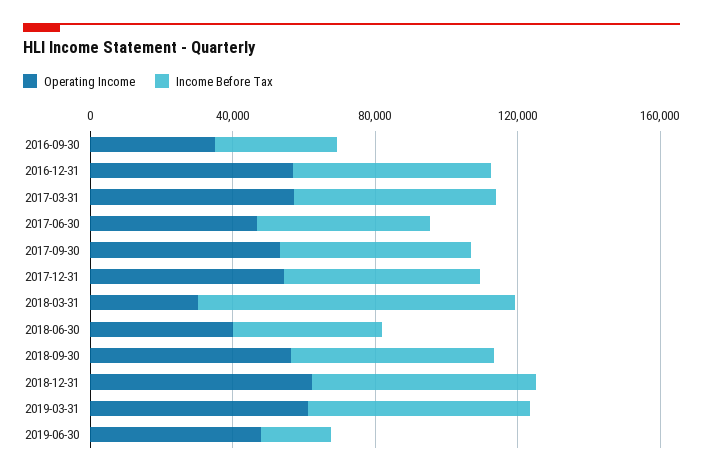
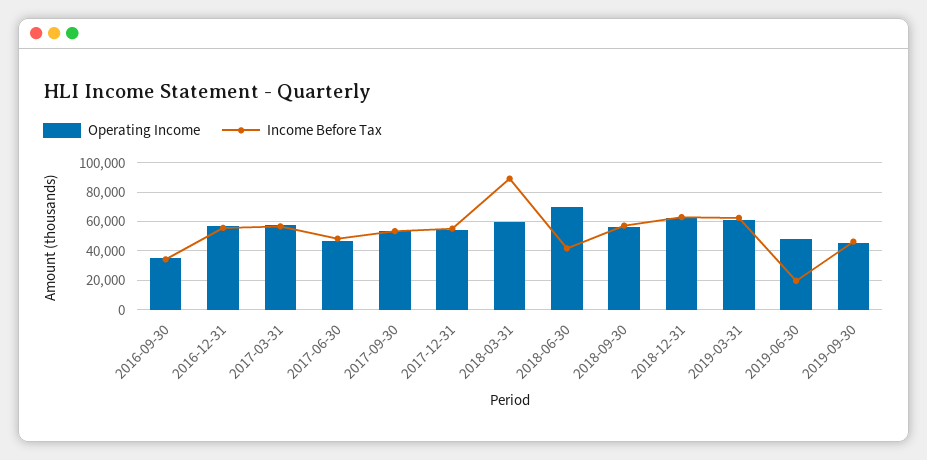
Operating Income, 2018-03-31: 30000 -> 60000
Operating Income, 2018-06-30: 40000 -> 70000
Operating Income, 2019-09-30: none -> 45000
Income Before Tax, 2019-09-30: none -> 45000

